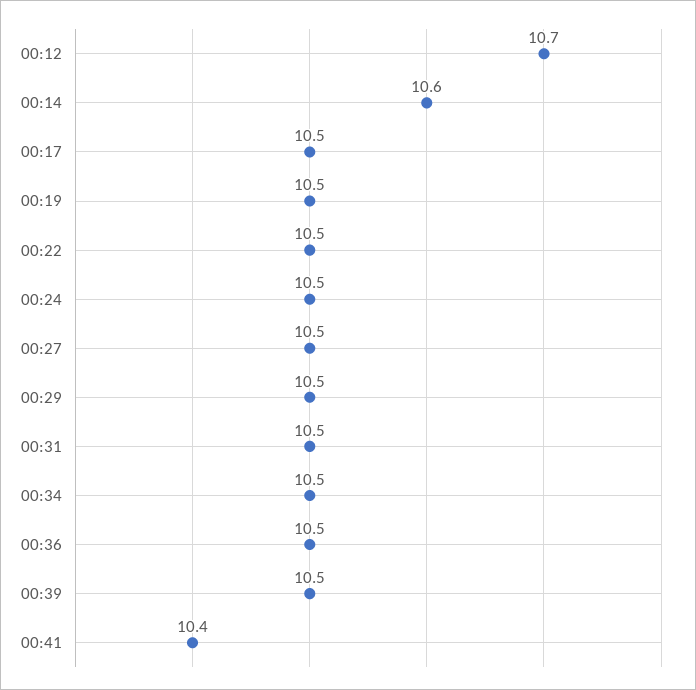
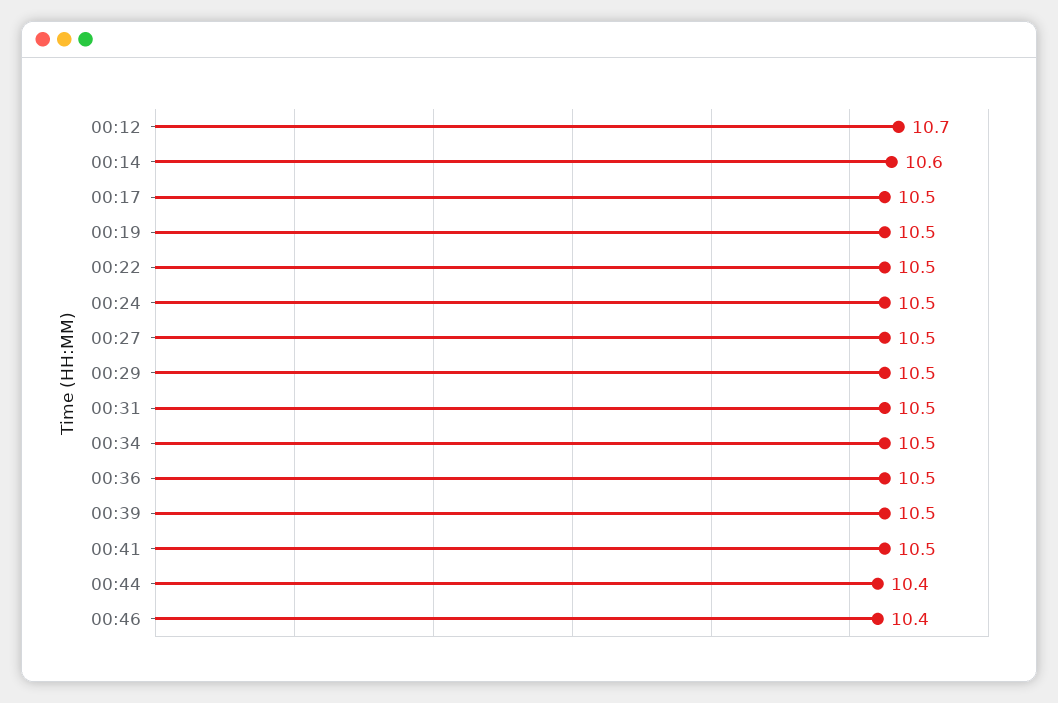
00:41: 10.4 -> 10.5
00:44: none -> 10.4
00:46: none -> 10.4

